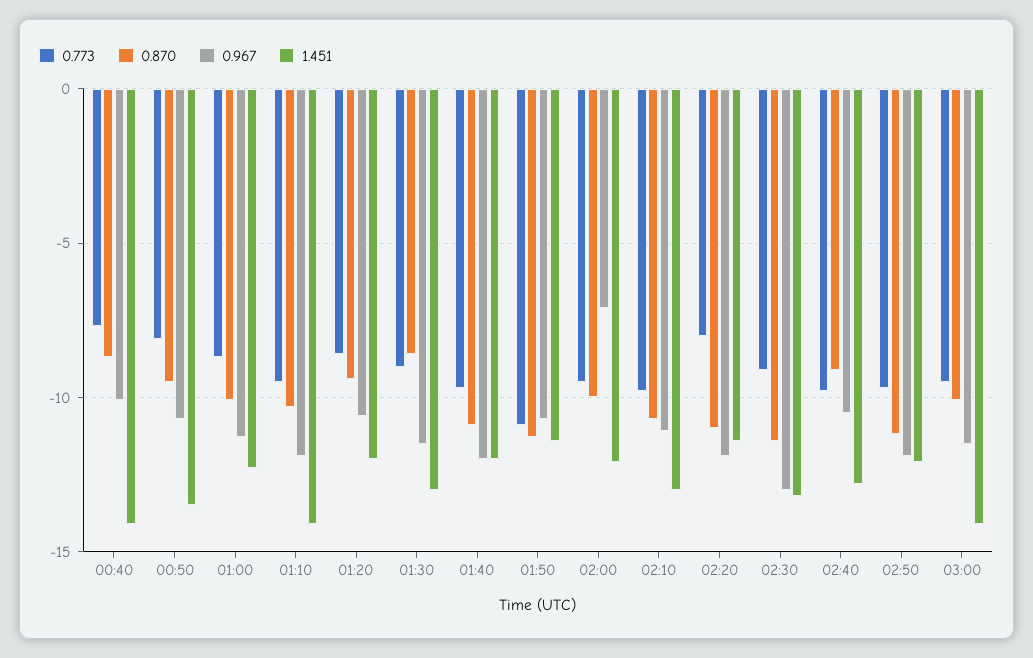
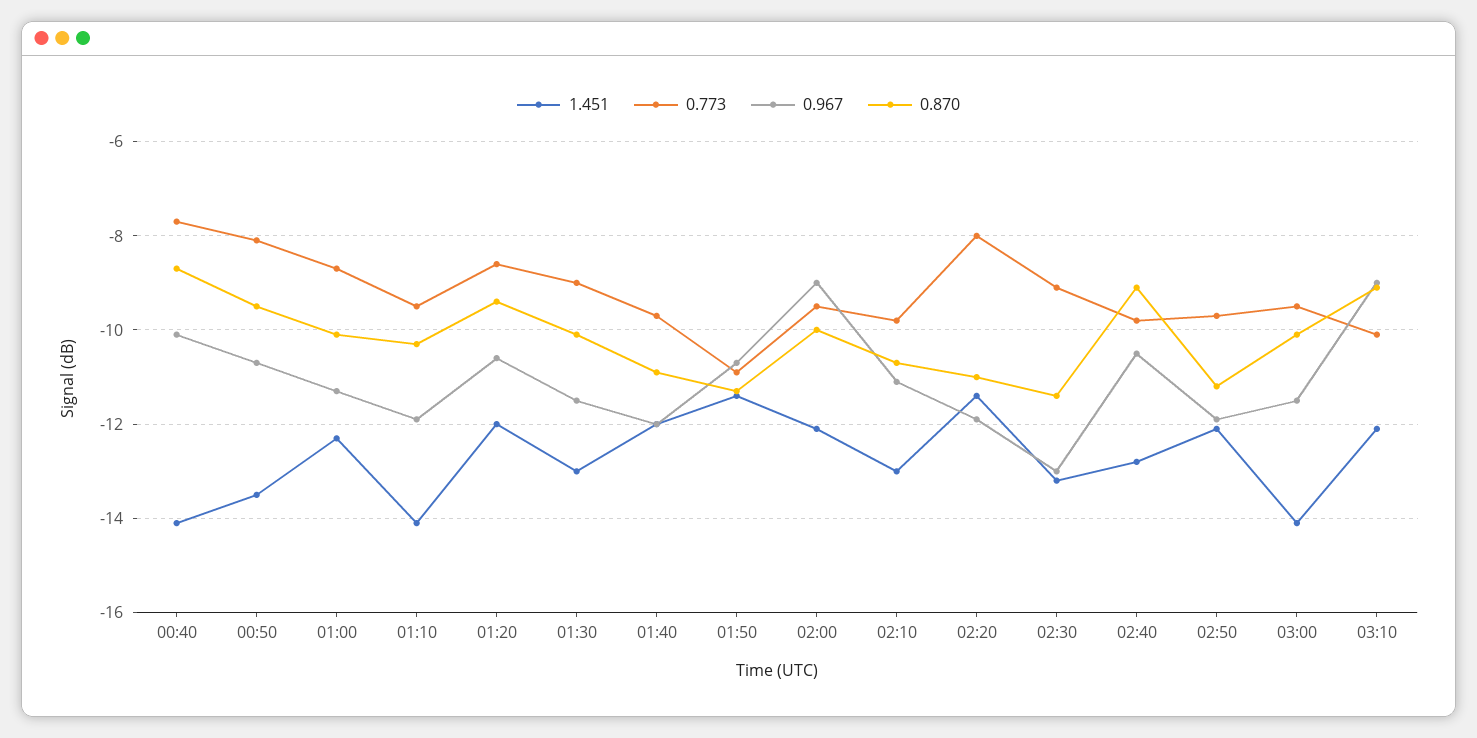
0.870, 01:30: -8.5 -> -10
0.967, 02:00: -7 -> -9
1.451, 03:10: none -> -12
0.773, 03:10: none -> -10
0.967, 03:10: none -> -9
0.870, 03:10: none -> -9

